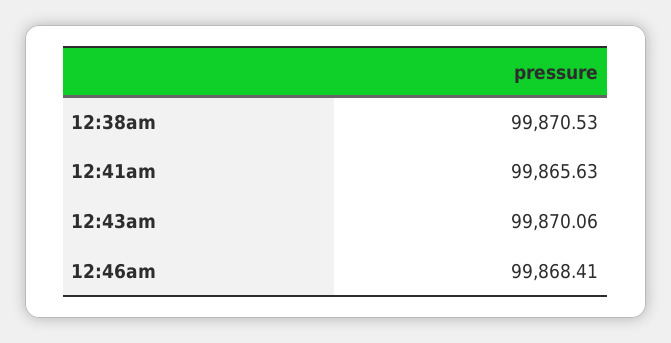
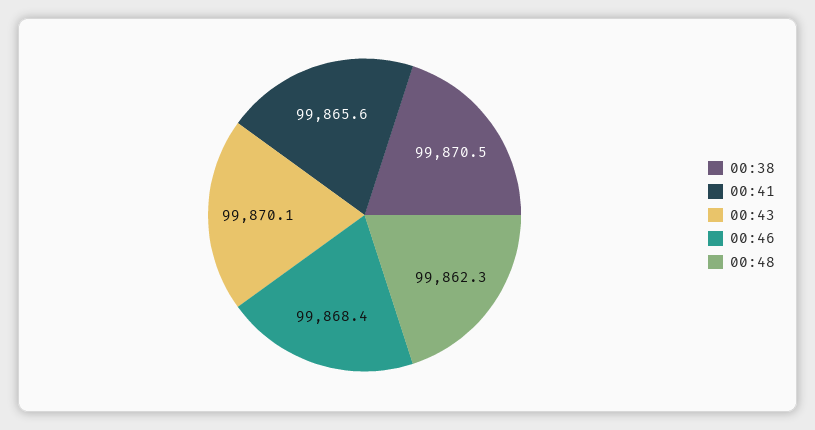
00:48: none -> 99862.3

